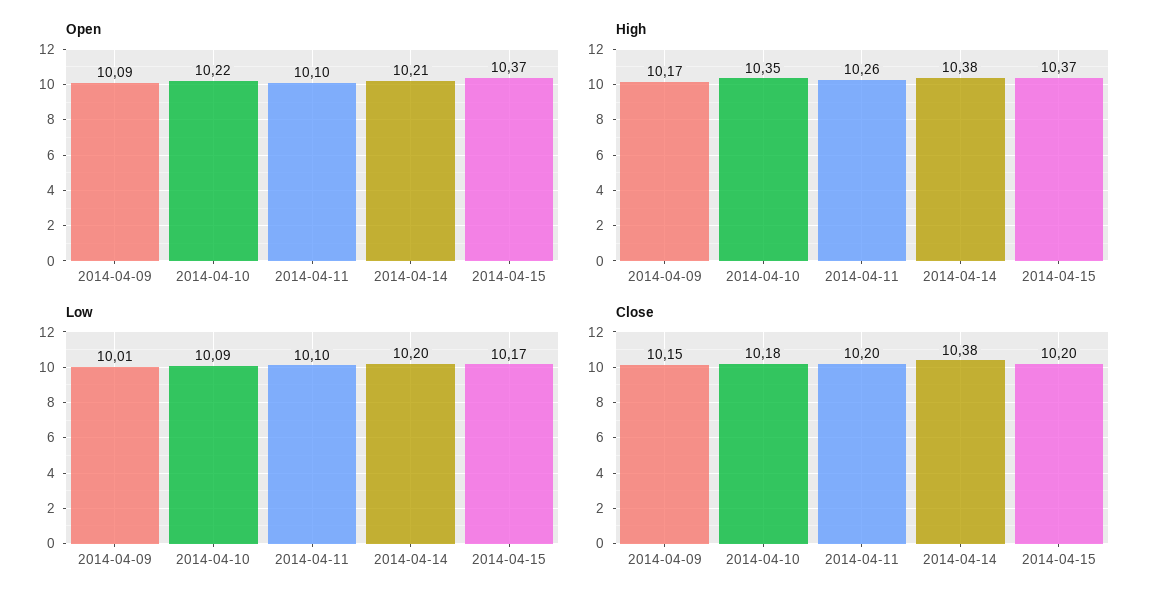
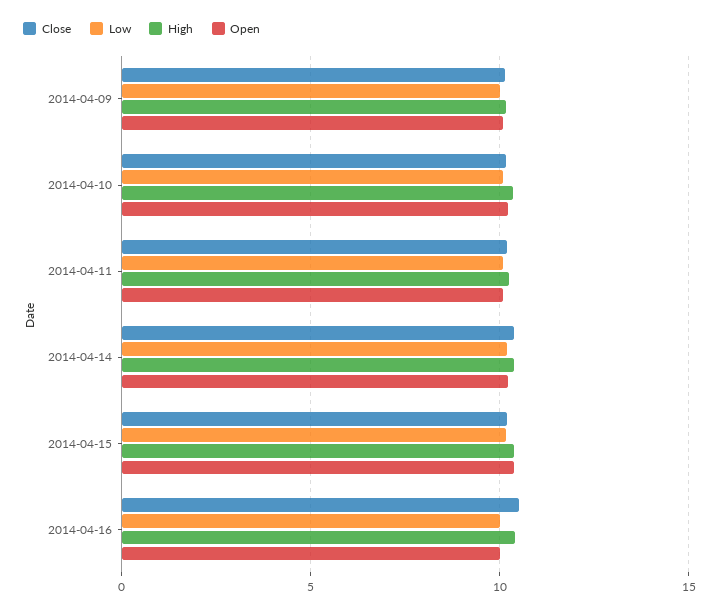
Close, 2014-04-16: none -> 10.5
Low, 2014-04-16: none -> 10
High, 2014-04-16: none -> 10.5
Open, 2014-04-16: none -> 10

